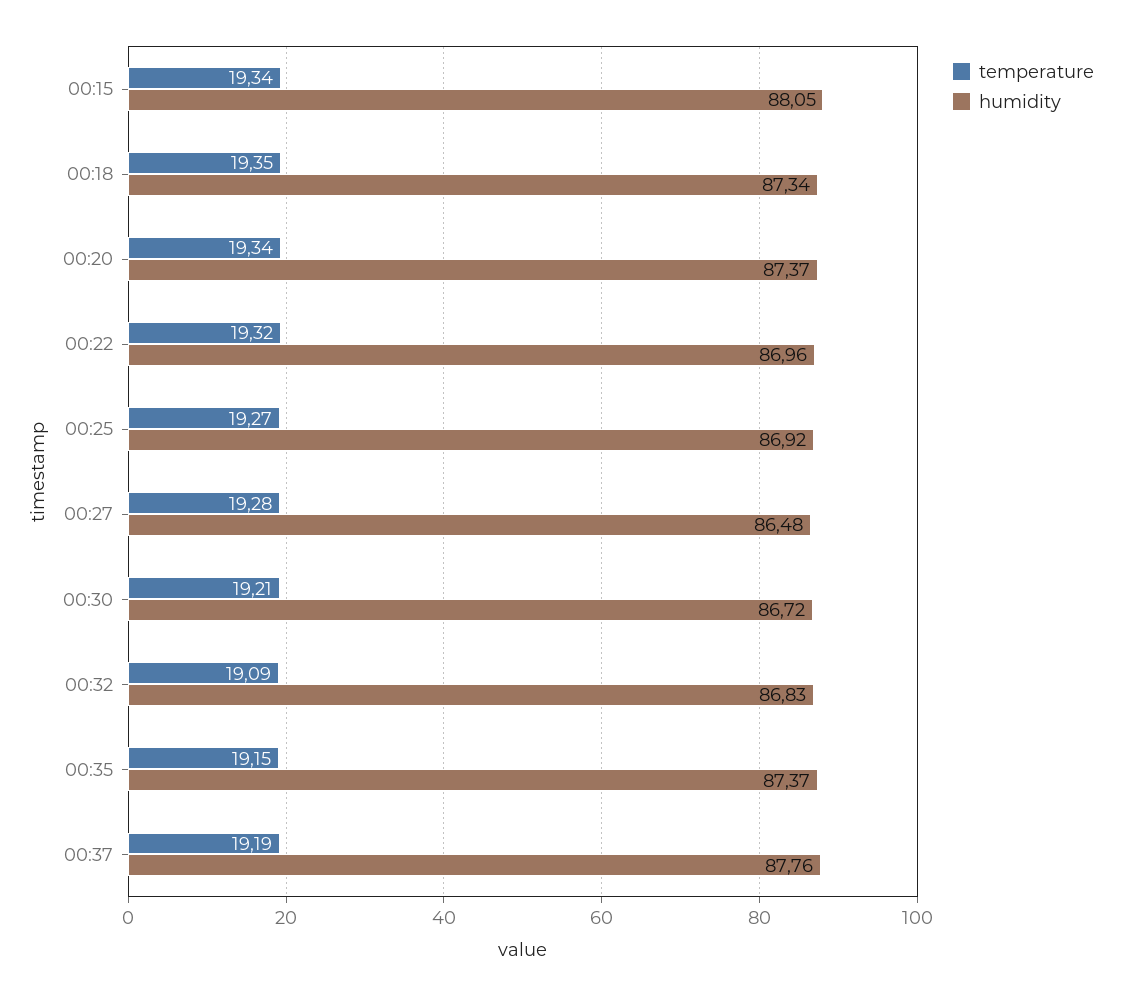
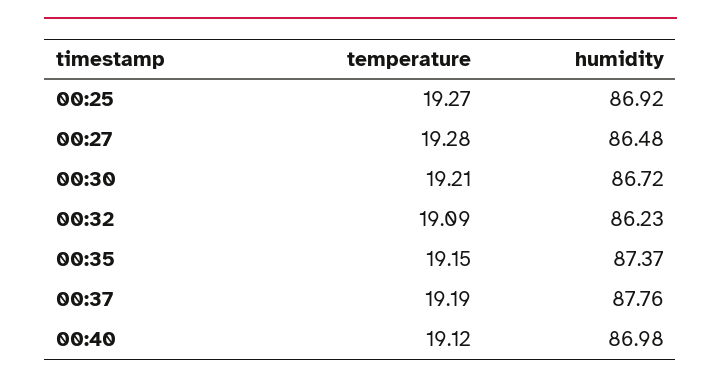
temperature, 00:15: 19.34 -> none
humidity, 00:15: 88.05 -> none
temperature, 00:18: 19.35 -> none
humidity, 00:18: 87.34 -> none
temperature, 00:20: 19.34 -> none
humidity, 00:20: 87.37 -> none
temperature, 00:22: 19.32 -> none
humidity, 00:22: 86.96 -> none
humidity, 00:32: 86.83 -> 86.23
temperature, 00:40: none -> 19.12
humidity, 00:40: none -> 86.98

